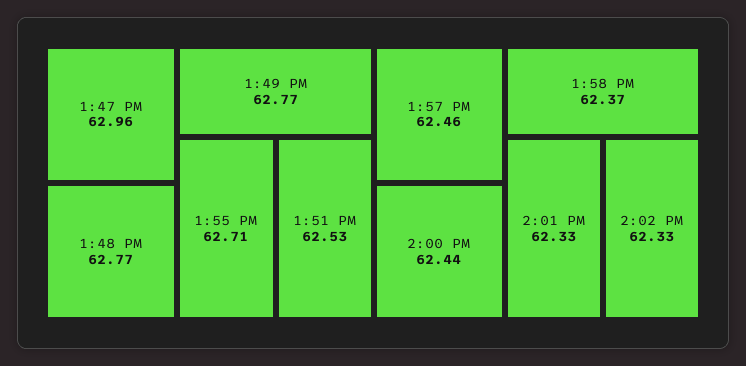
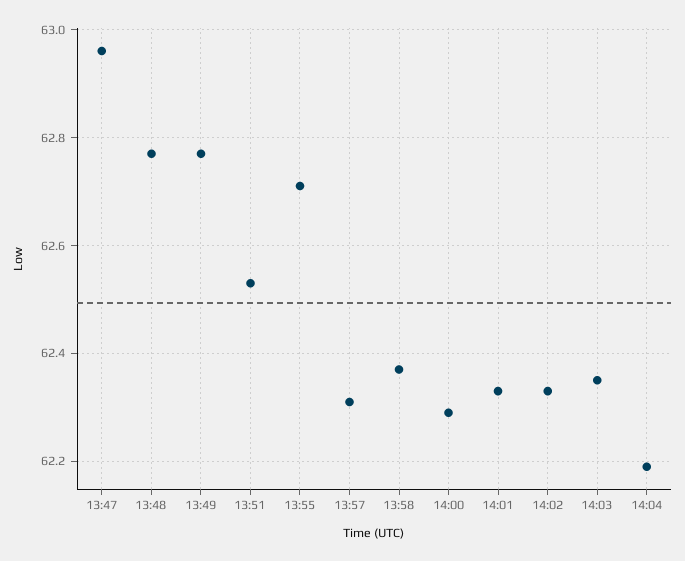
1:57 PM: 62.46 -> 62.3
2:00 PM: 62.44 -> 62.3
14:03: none -> 62.35
14:04: none -> 62.2

